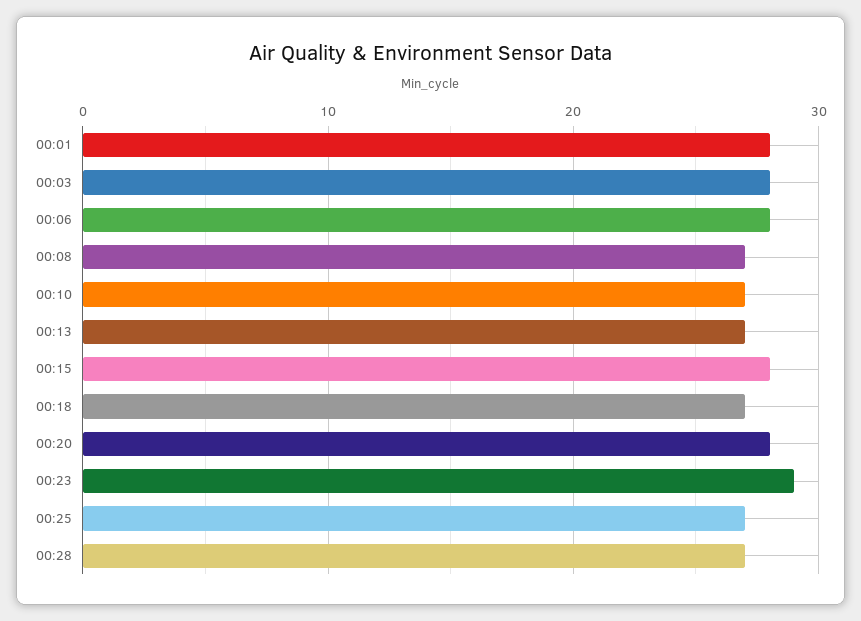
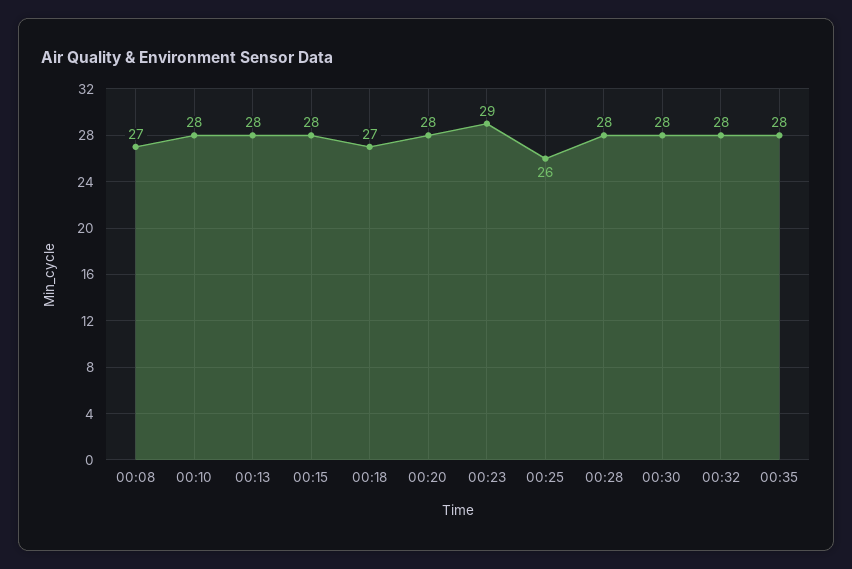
00:01: 28 -> none
00:03: 28 -> none
00:06: 28 -> none
00:10: 27 -> 28
00:13: 27 -> 28
00:25: 27 -> 26
00:28: 27 -> 28
00:30: none -> 28
00:32: none -> 28
00:35: none -> 28

